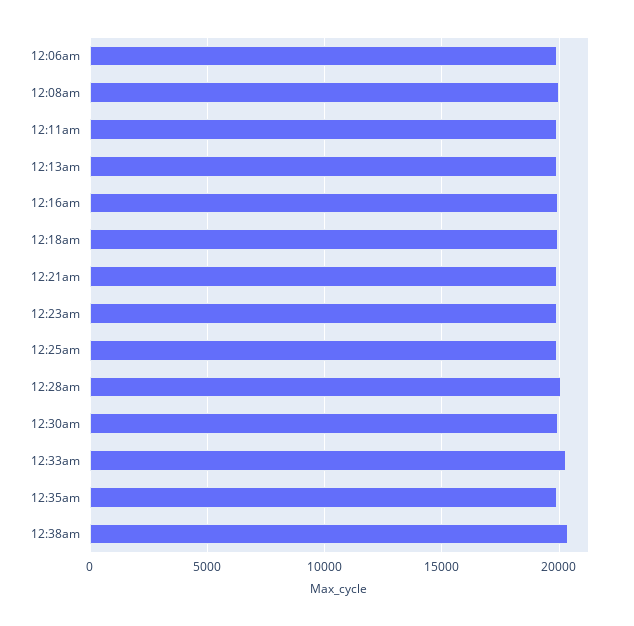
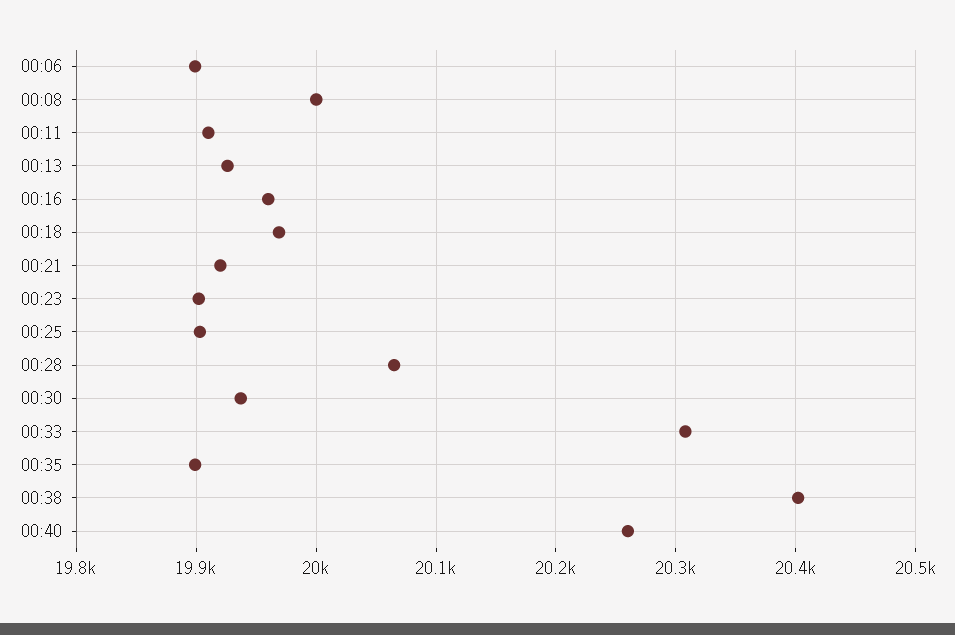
00:40: none -> 20260

